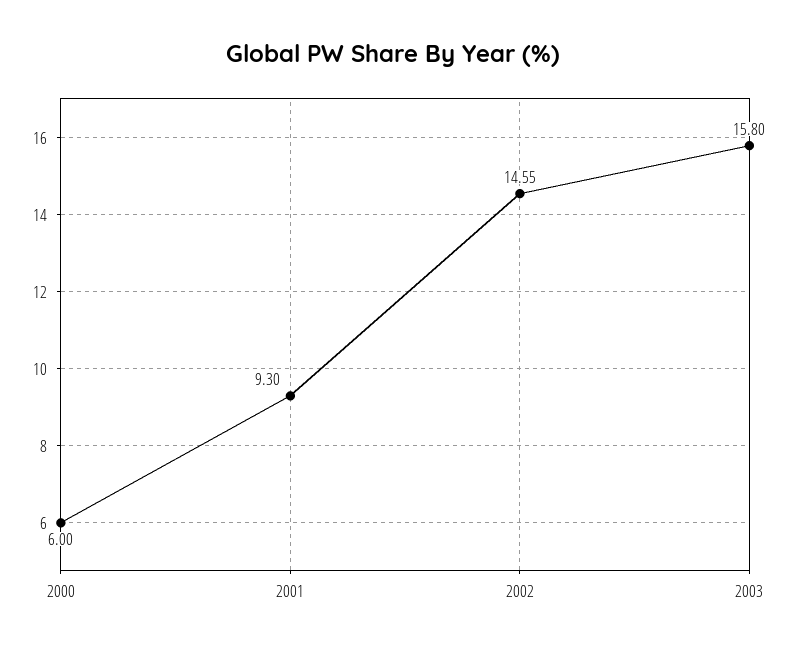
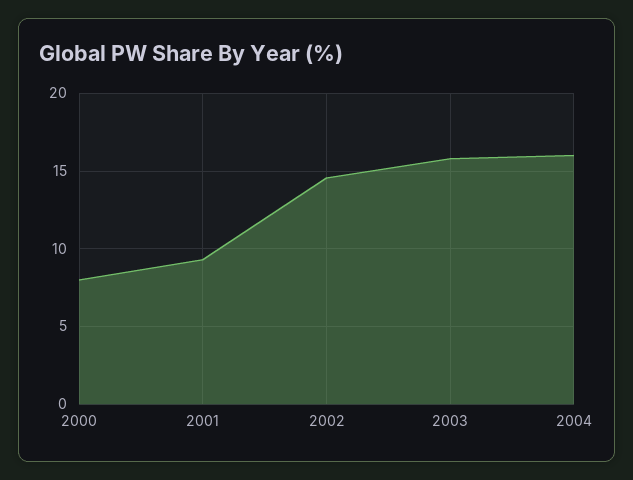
2000: 6 -> 8
2004: none -> 16

